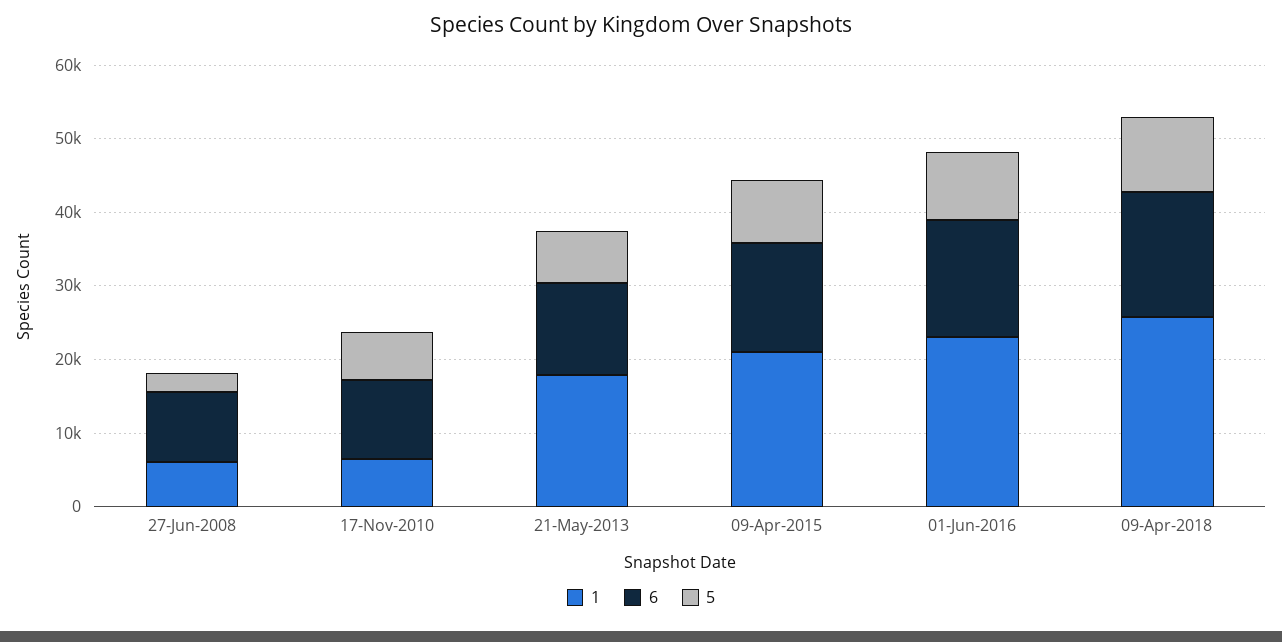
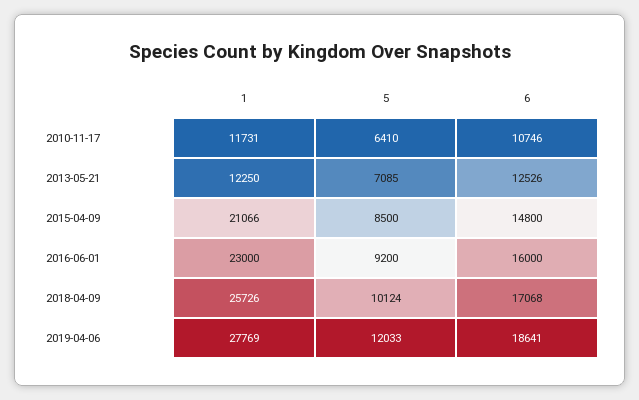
1, 27-Jun-2008: 6000 -> none
6, 27-Jun-2008: 10000 -> none
5, 27-Jun-2008: 2000 -> none
1, 17-Nov-2010: 6000 -> 11731
1, 21-May-2013: 18000 -> 12250
1, 2019-04-06: none -> 27769
5, 2019-04-06: none -> 12033
6, 2019-04-06: none -> 18641

